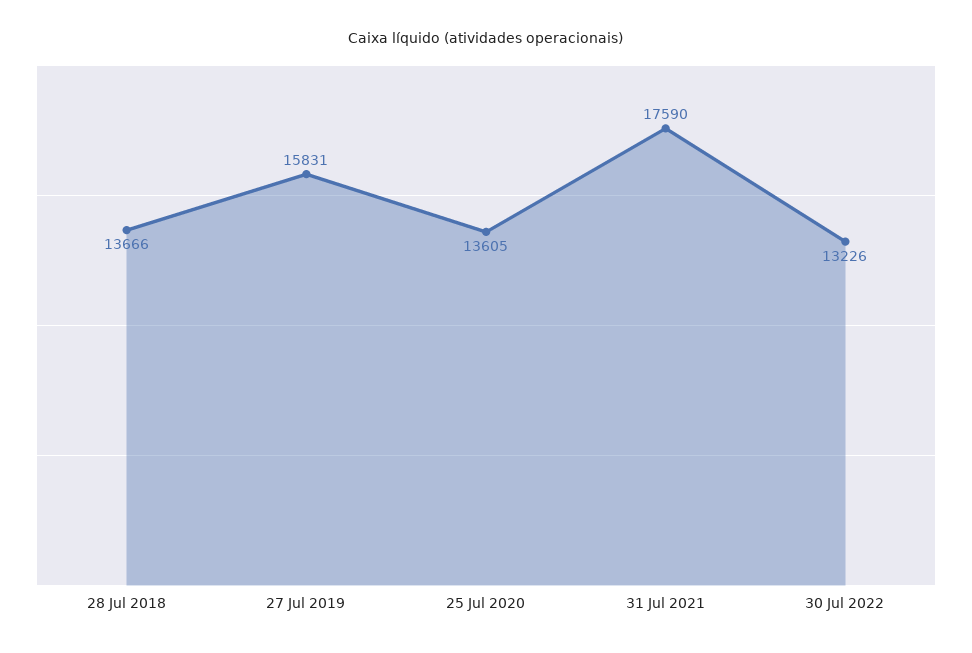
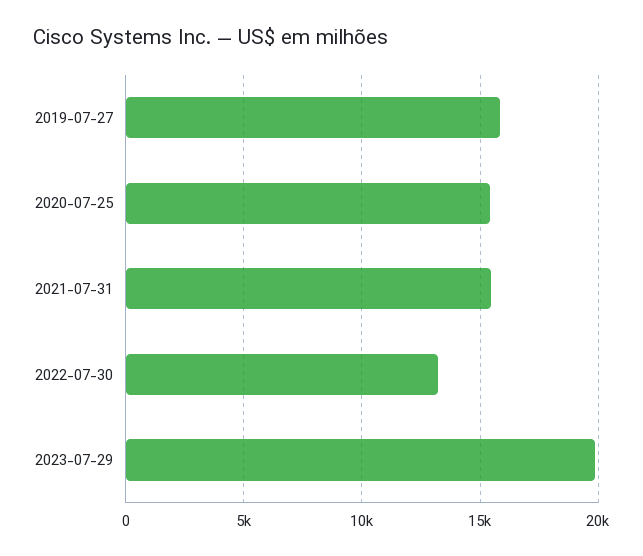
28 Jul 2018: 13666 -> none
25 Jul 2020: 13605 -> 15500
31 Jul 2021: 17590 -> 15500
2023-07-29: none -> 20000

